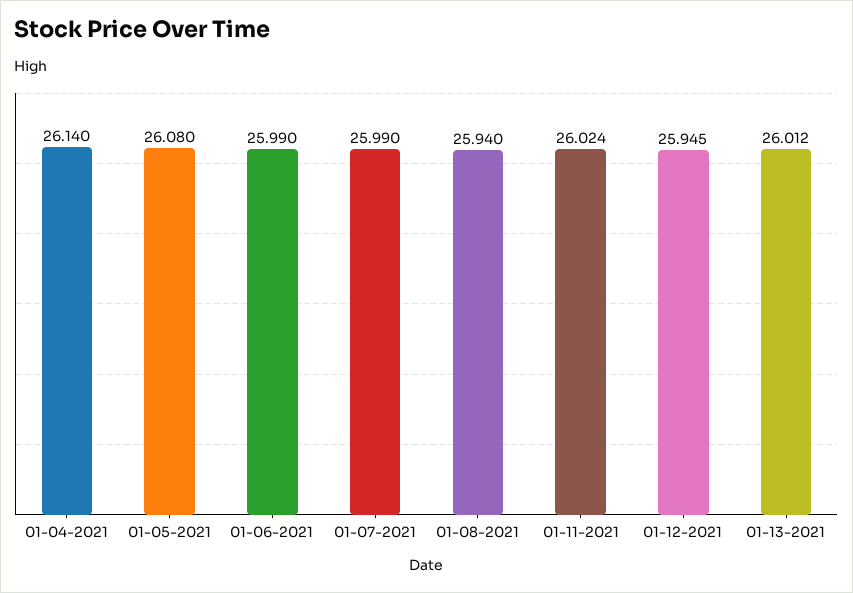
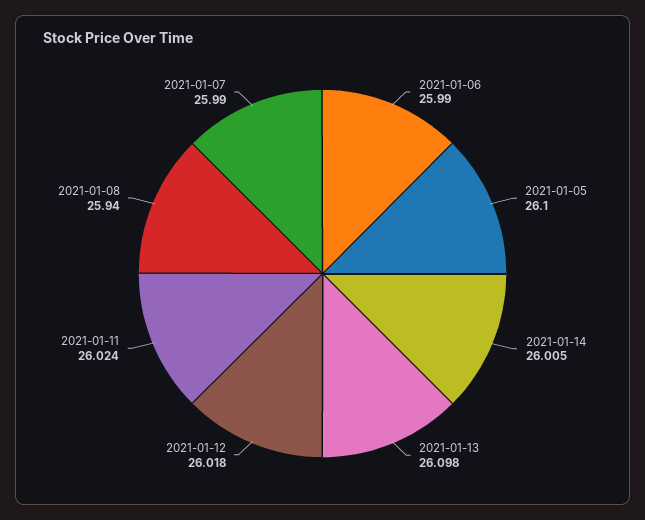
01-04-2021: 26.14 -> none
01-05-2021: 26.08 -> 26.1
01-12-2021: 25.945 -> 26.018
01-13-2021: 26.012 -> 26.098
2021-01-14: none -> 26.005

